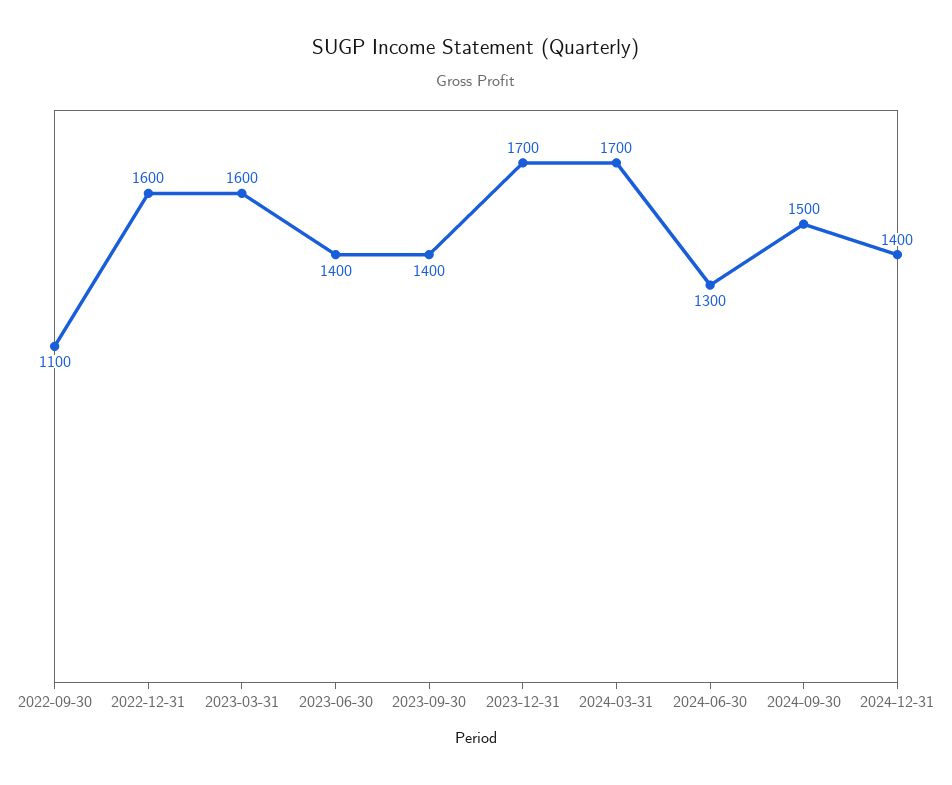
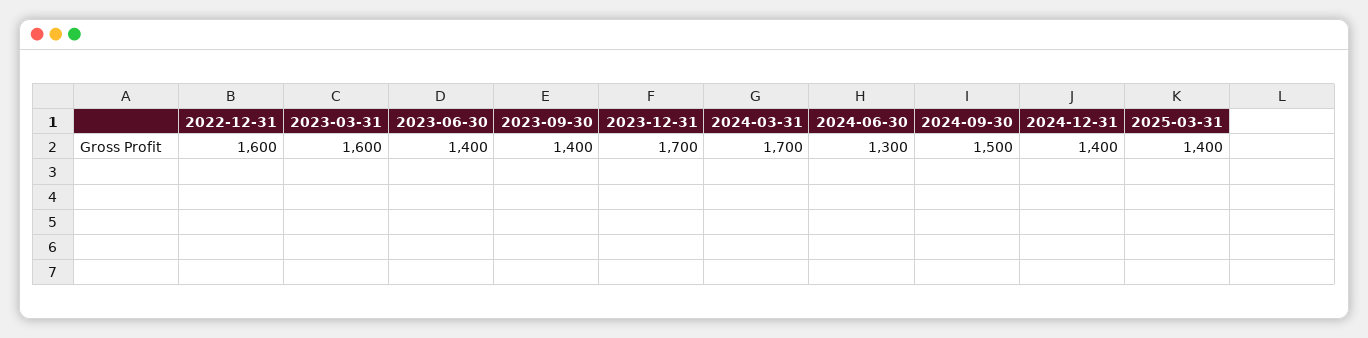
2022-09-30: 1100 -> none
2025-03-31: none -> 1400

